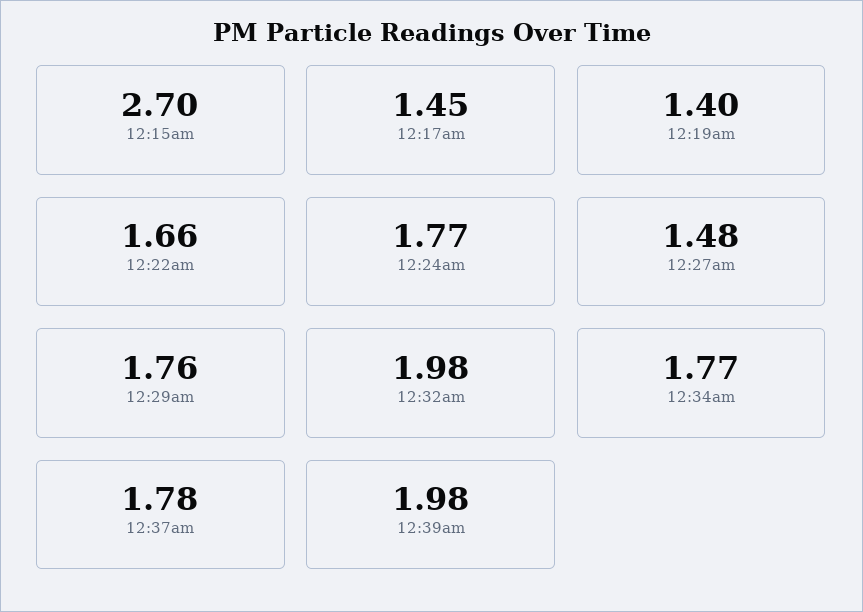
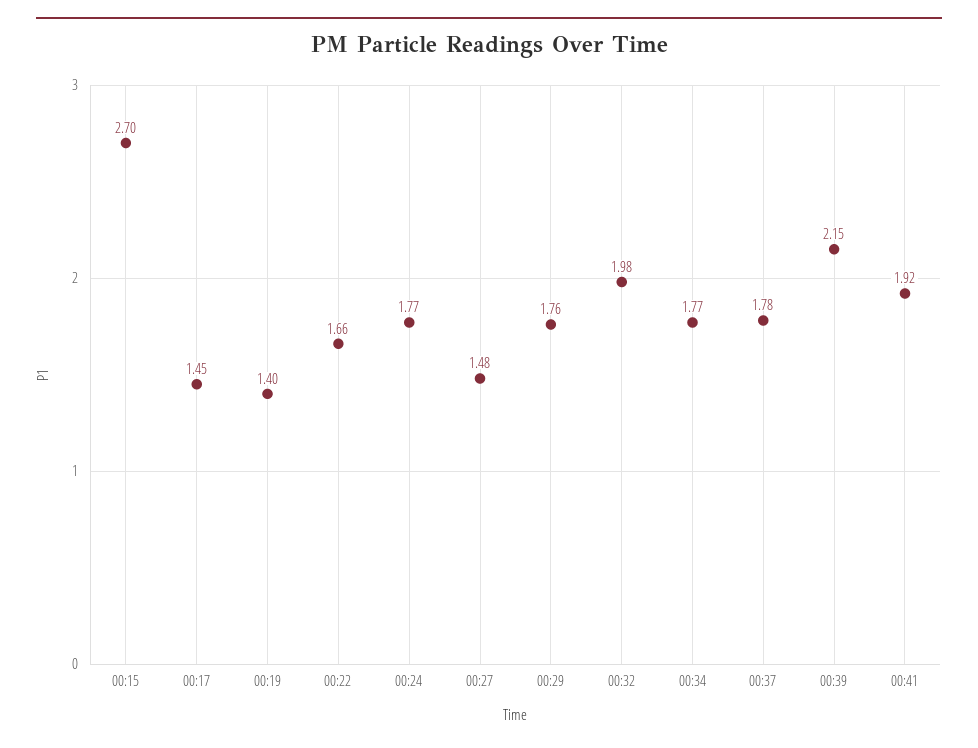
12:39am: 1.98 -> 2.15
00:41: none -> 1.92

